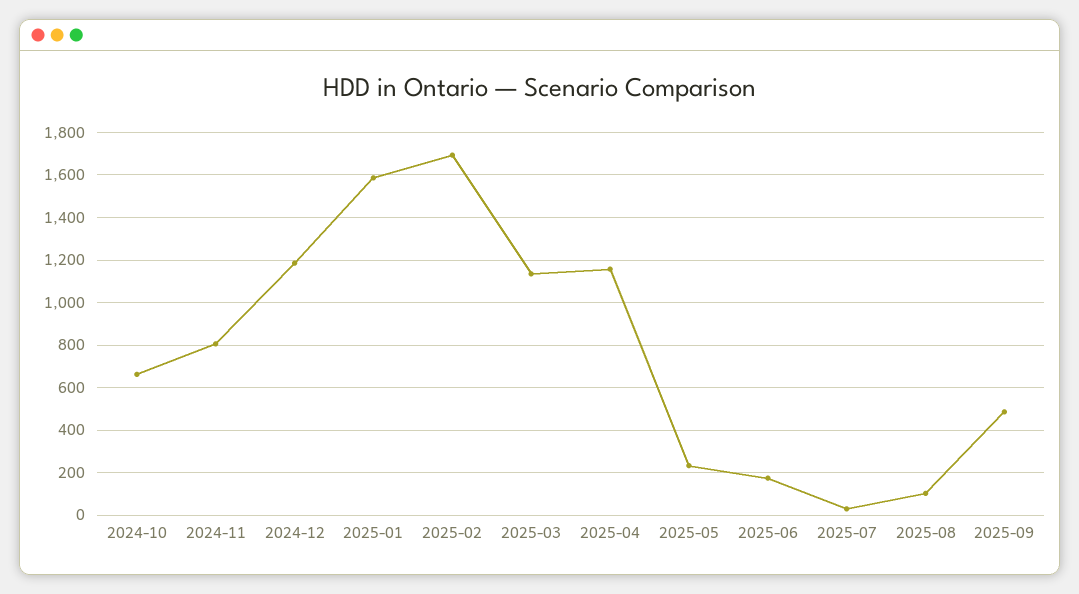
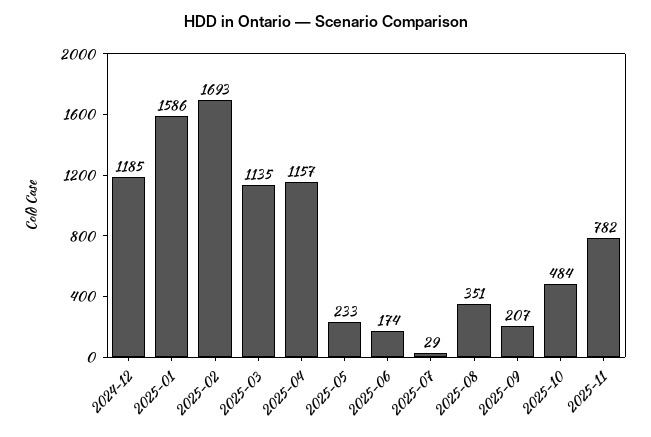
2024-10: 650 -> none
2024-11: 800 -> none
2025-08: 100 -> 351
2025-09: 500 -> 207
2025-10: none -> 484
2025-11: none -> 782

